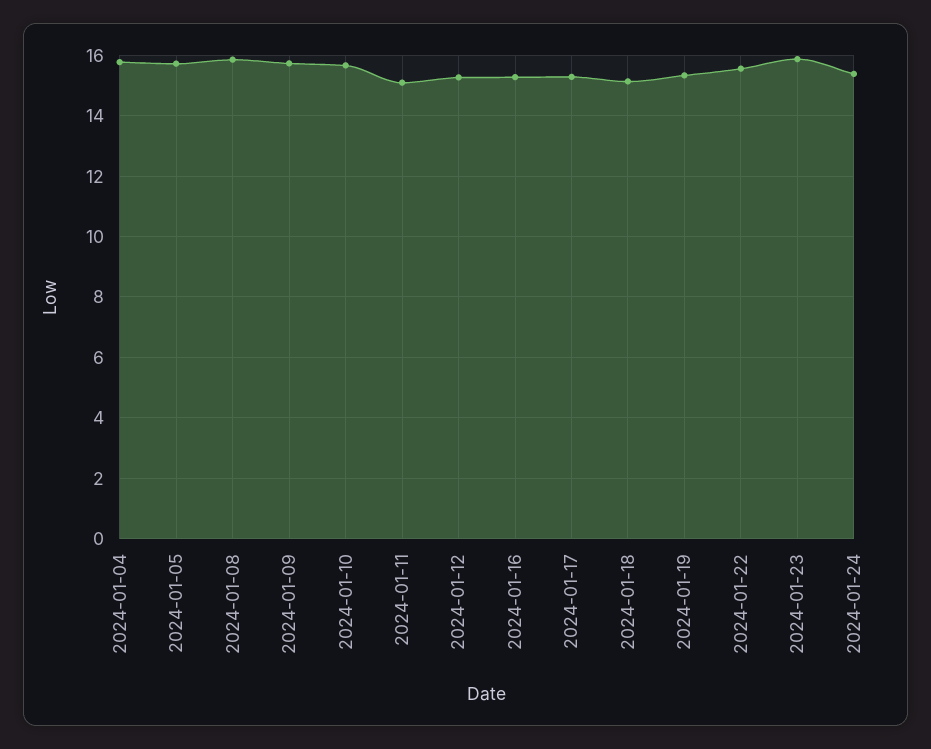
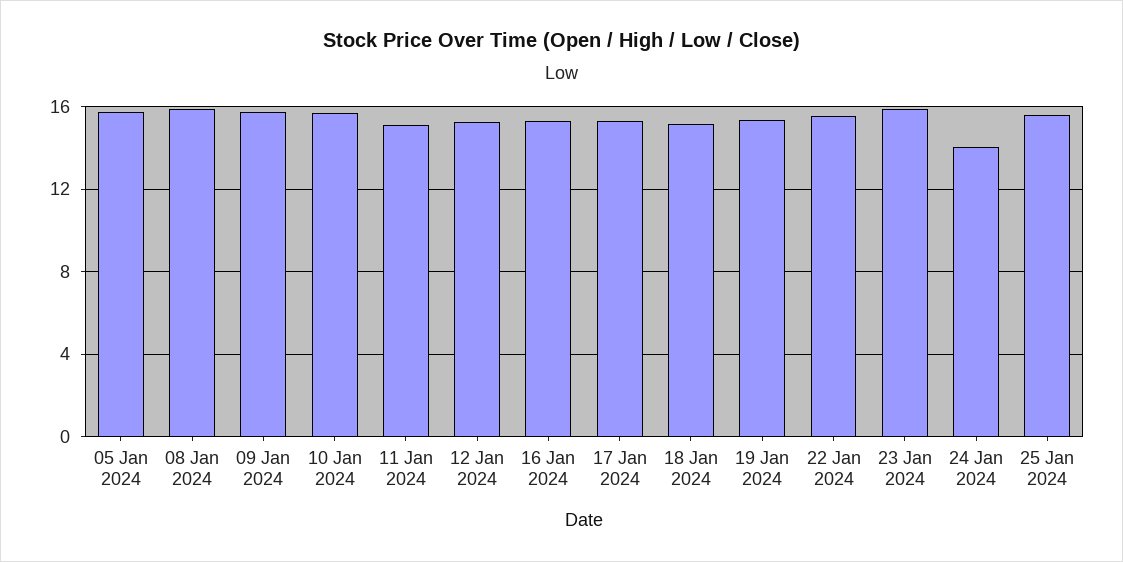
2024-01-04: 15.8 -> none
2024-01-24: 15.4 -> 14
25 Jan 2024: none -> 15.5

